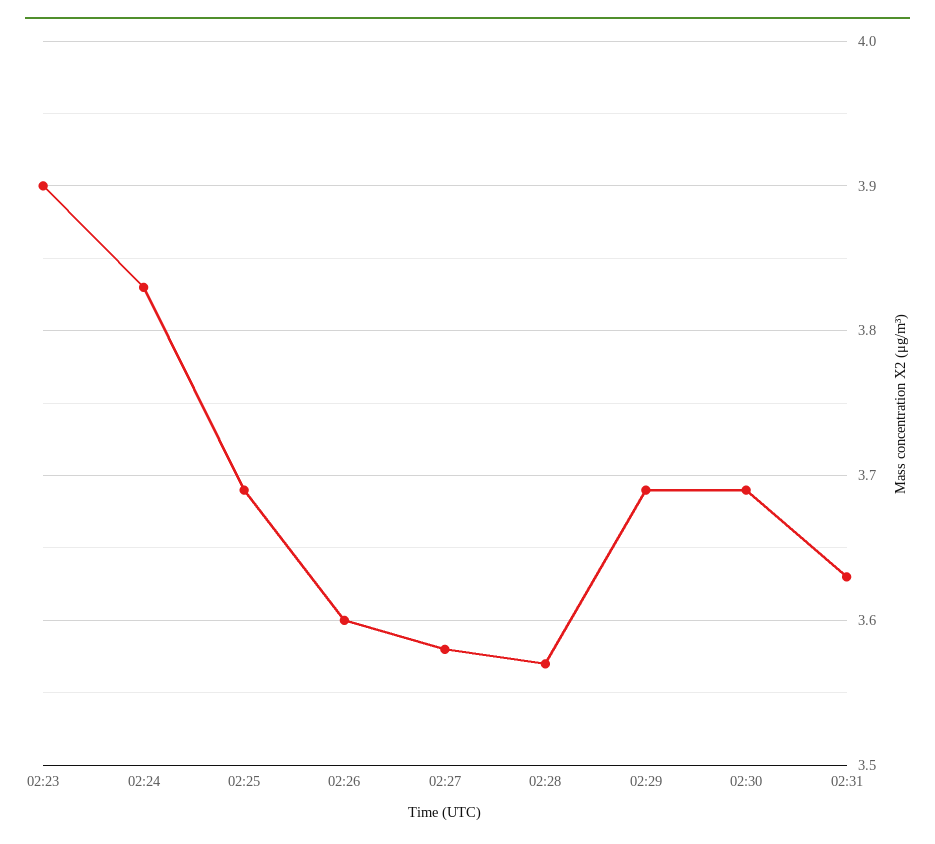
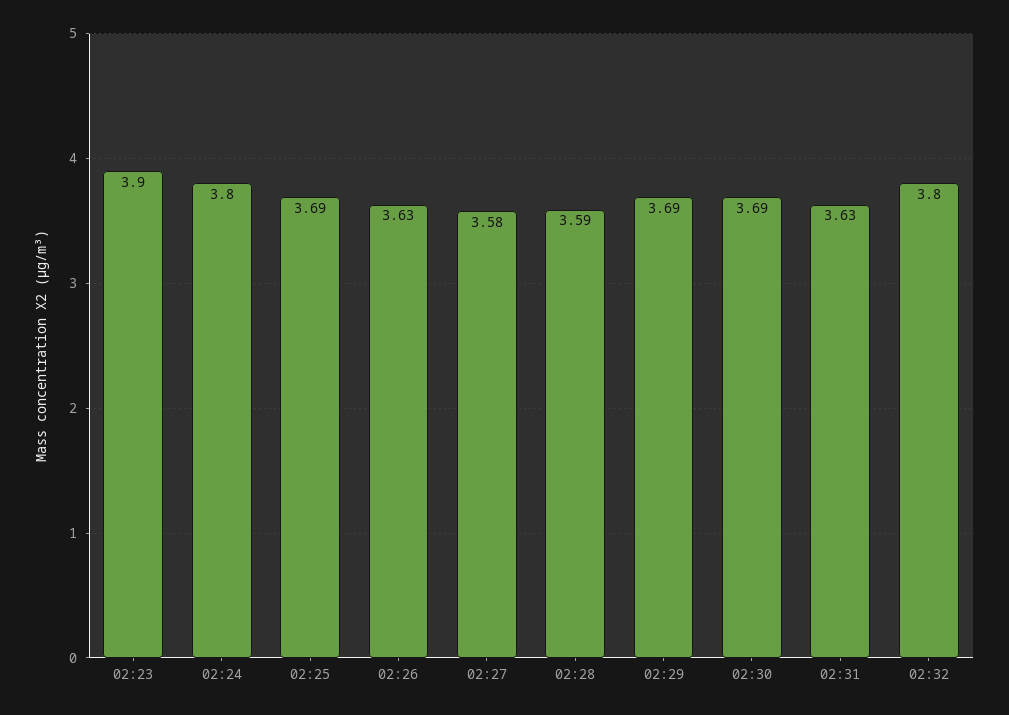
02:24: 3.83 -> 3.8
02:26: 3.6 -> 3.63
02:28: 3.57 -> 3.59
02:32: none -> 3.8

